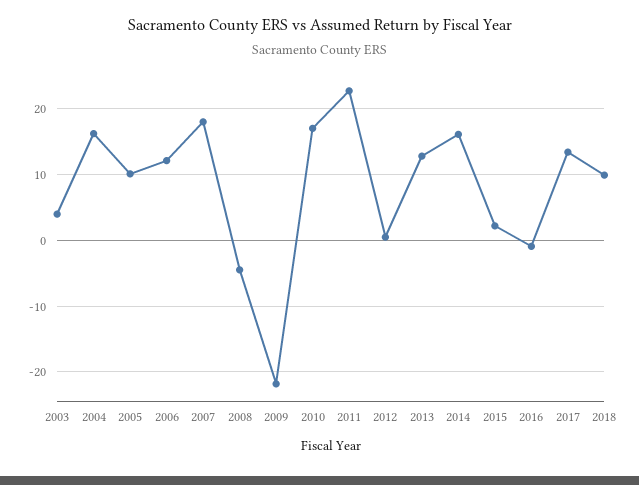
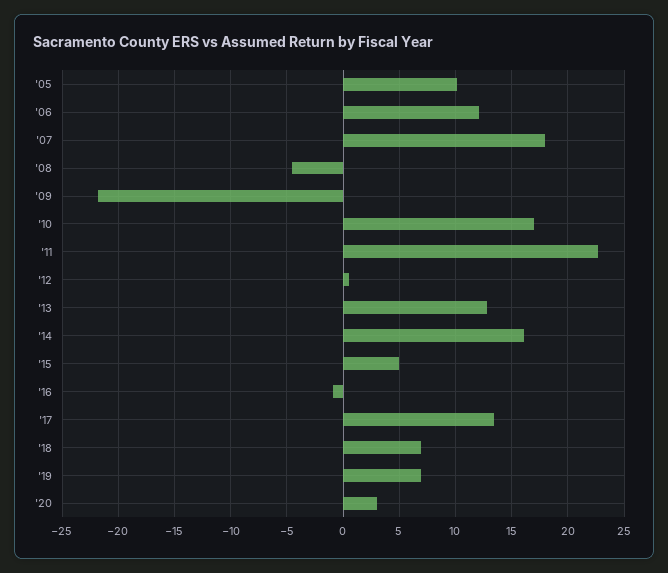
2003: 4 -> none
2004: 16 -> none
2015: 2 -> 5
2018: 10 -> 7
'19: none -> 7
'20: none -> 3

